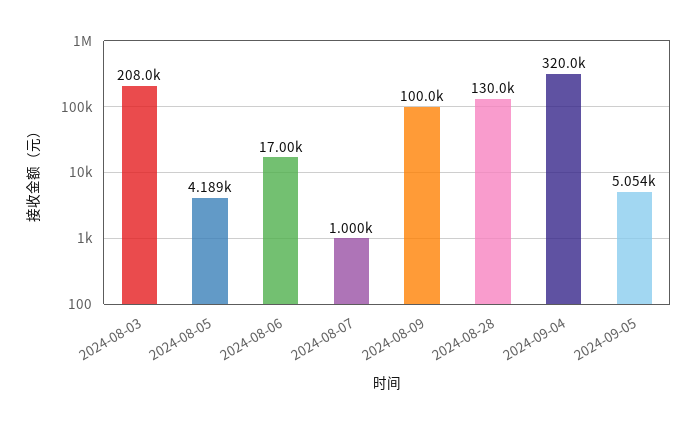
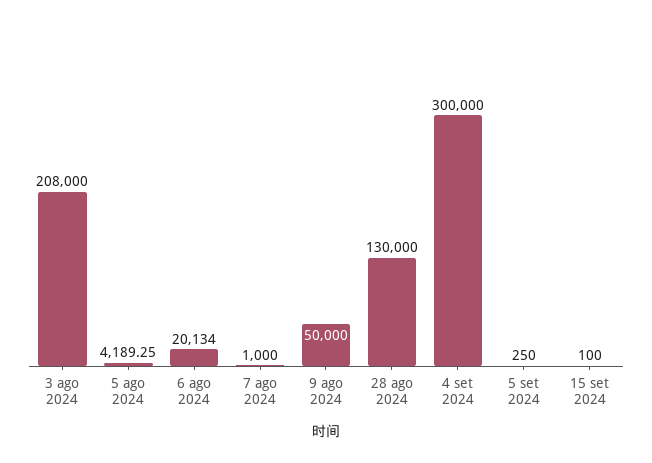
2024-08-06: 17000 -> 20134
2024-08-09: 100000 -> 50000
2024-09-04: 320000 -> 300000
2024-09-05: 5054 -> 250
15 set 2024: none -> 100

